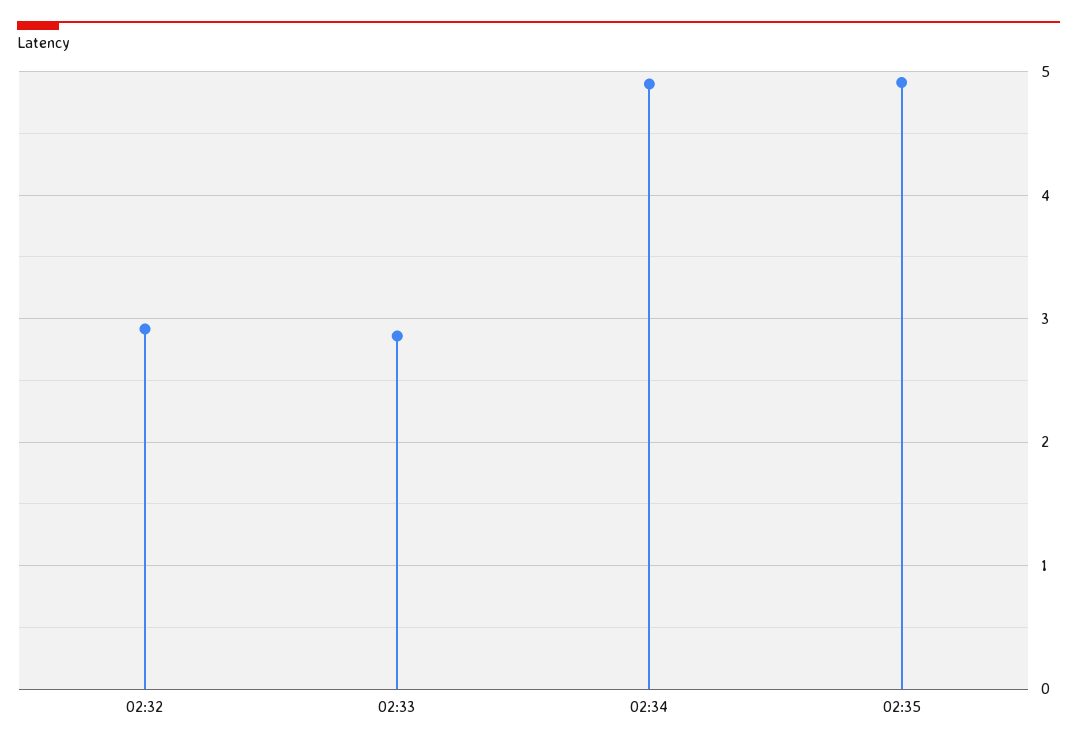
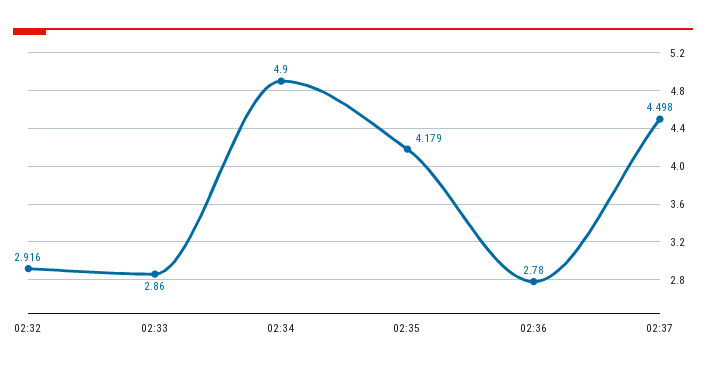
02:35: 4.9 -> 4.179
02:36: none -> 2.78
02:37: none -> 4.498

